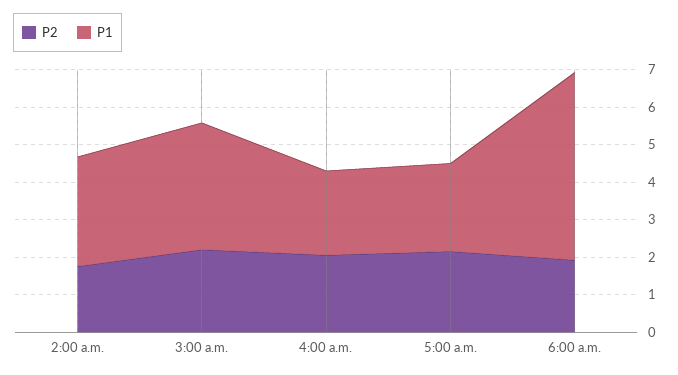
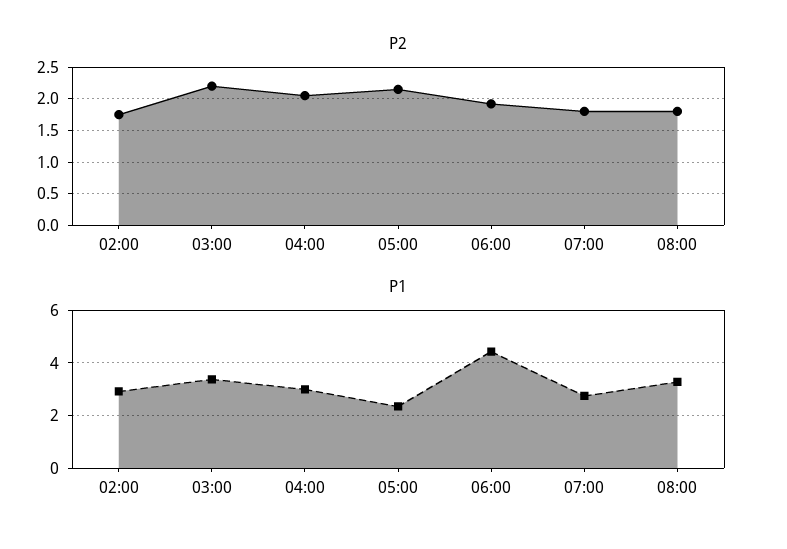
P1, 4:00 a.m.: 2.25 -> 3
P1, 6:00 a.m.: 5 -> 4.5
P2, 07:00: none -> 1.8
P2, 08:00: none -> 1.8
P1, 07:00: none -> 2.75
P1, 08:00: none -> 3.25

